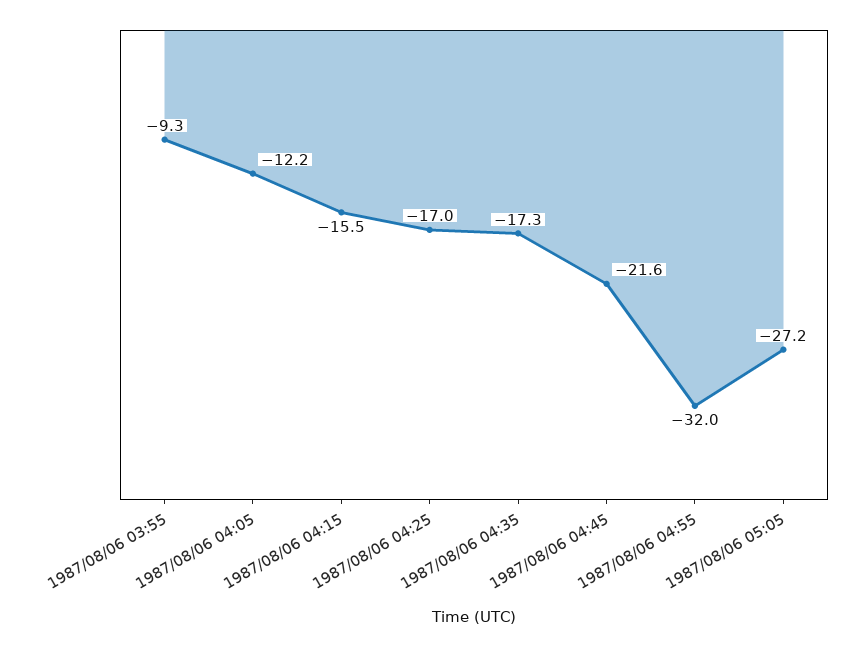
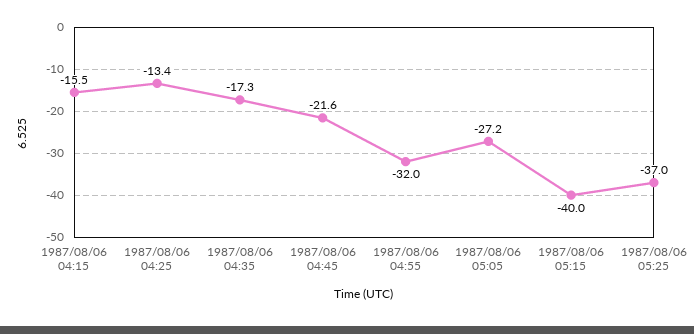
1987/08/06 03:55: -9.3 -> none
1987/08/06 04:05: -12.2 -> none
1987/08/06 04:25: -17 -> -13.4
1987/08/06 05:15: none -> -40
1987/08/06 05:25: none -> -37

